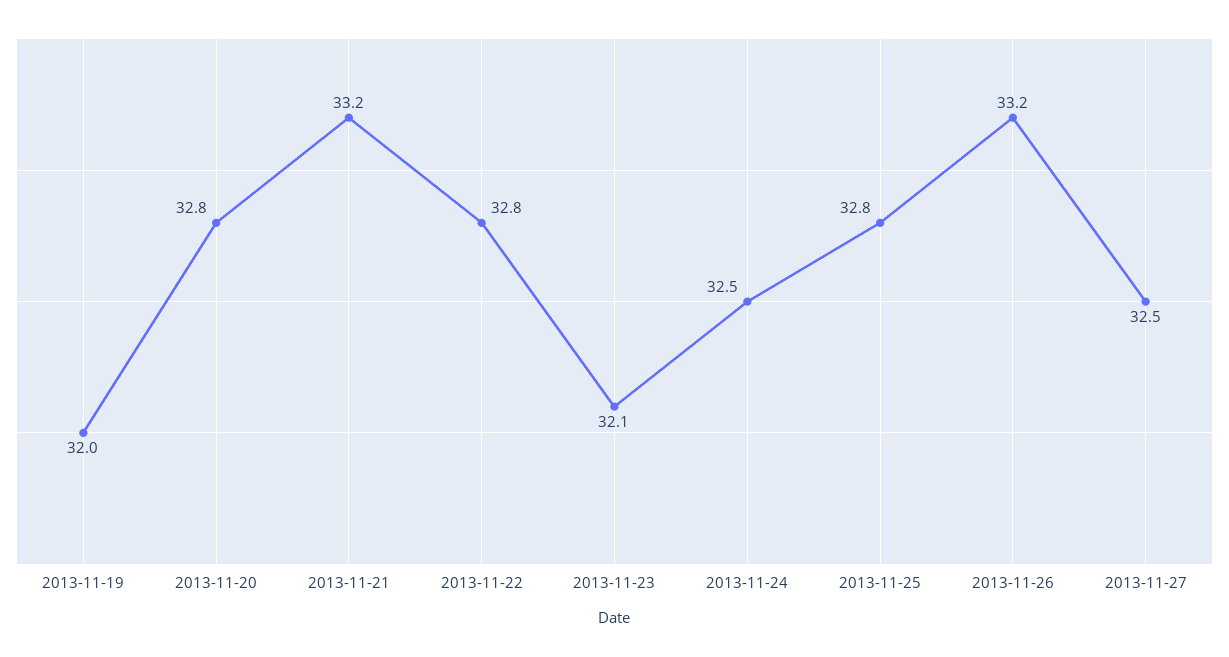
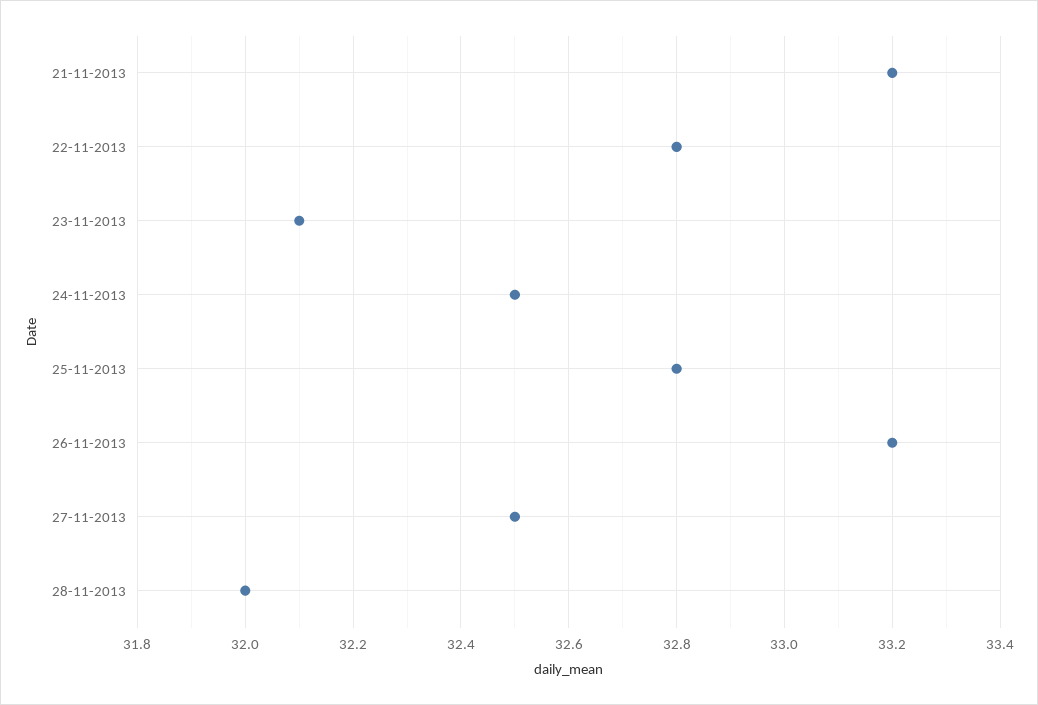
2013-11-19: 32 -> none
2013-11-20: 32.8 -> none
28-11-2013: none -> 32

